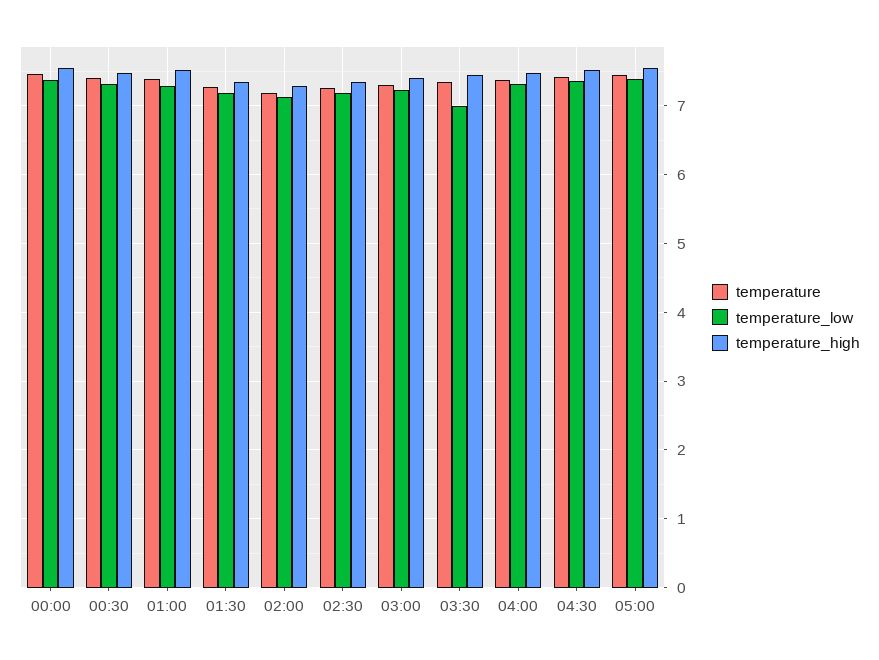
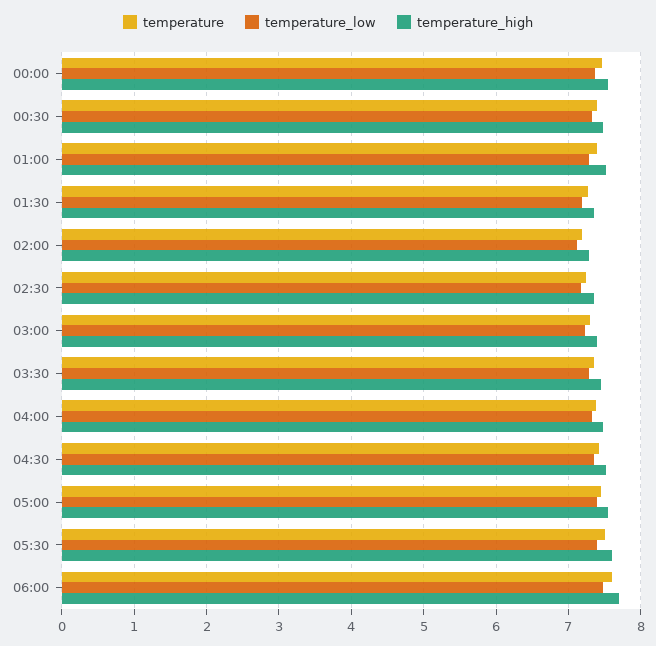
temperature_low, 03:30: 7 -> 7.3
temperature, 05:30: none -> 7.5
temperature_low, 05:30: none -> 7.4
temperature_high, 05:30: none -> 7.6
temperature, 06:00: none -> 7.6
temperature_low, 06:00: none -> 7.5
temperature_high, 06:00: none -> 7.7

